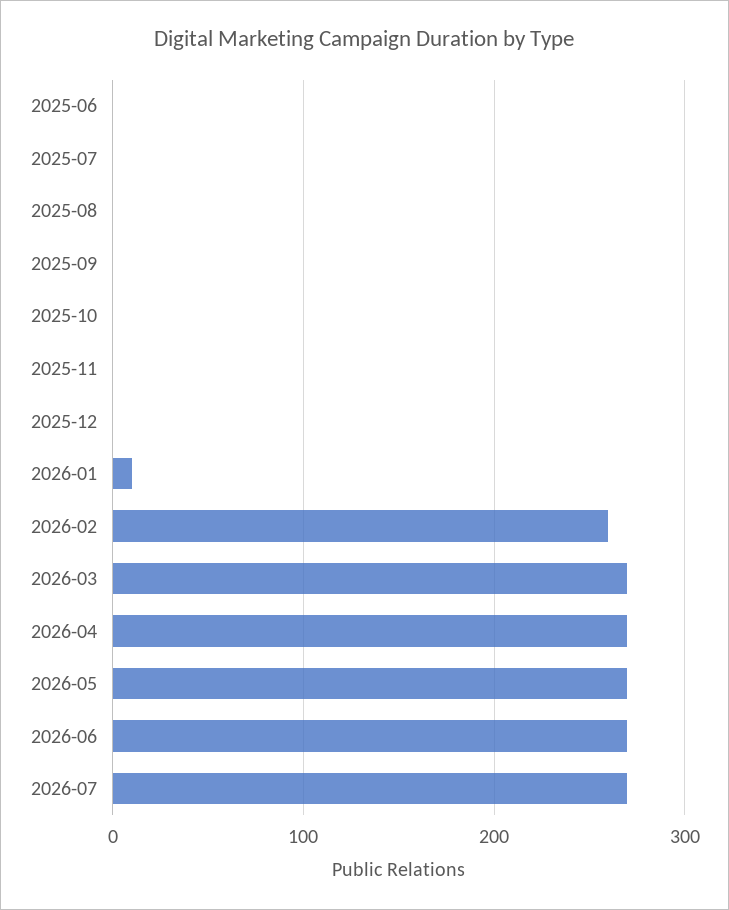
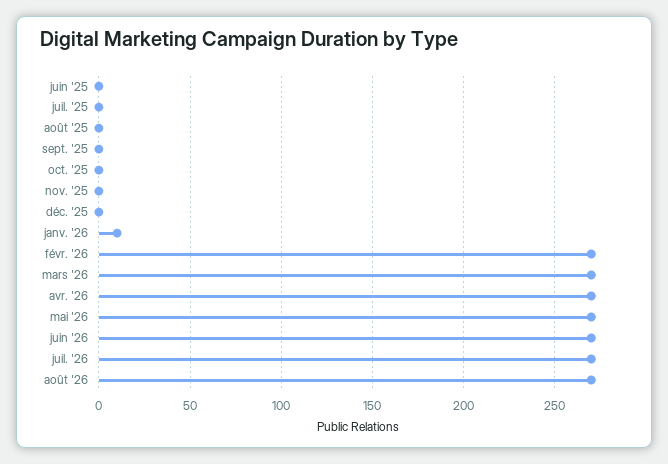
2026-02: 260 -> 270
août '26: none -> 270

